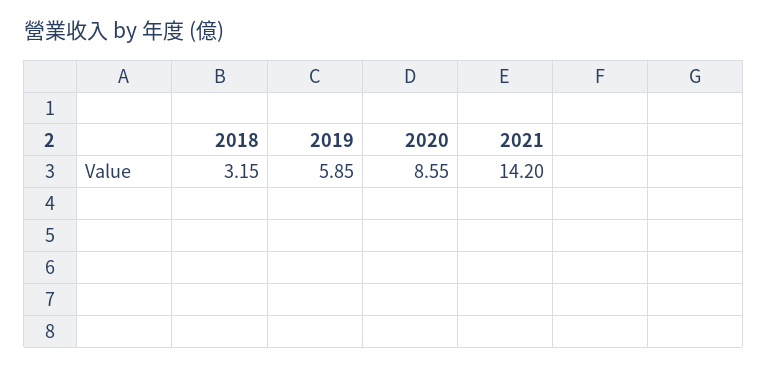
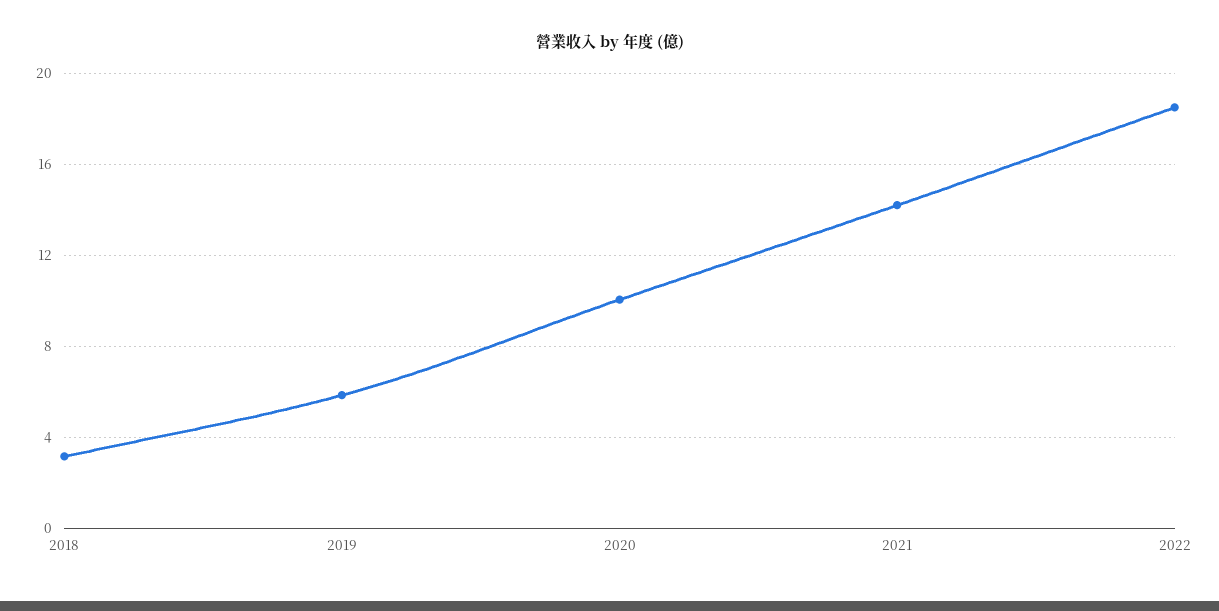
2020: 8.55 -> 10
2022: none -> 18.5

